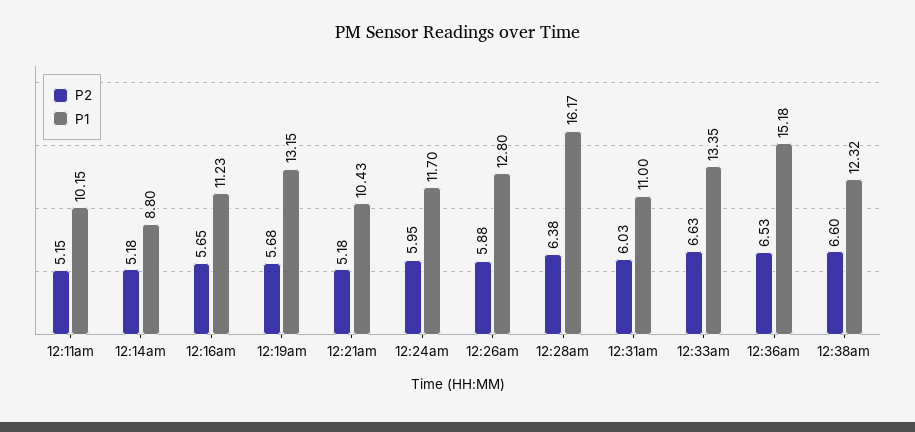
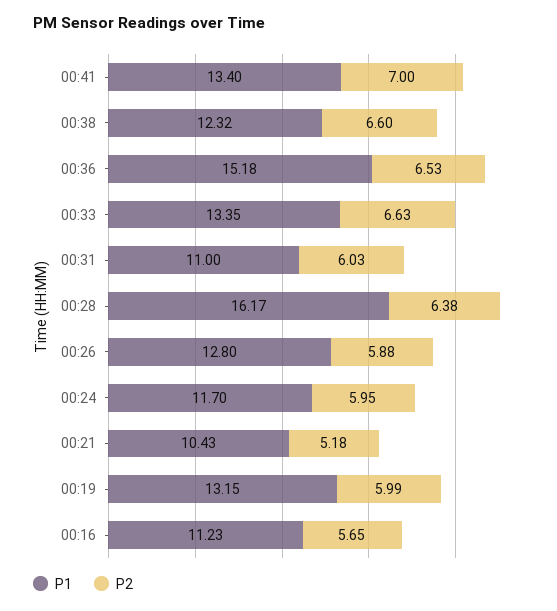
P2, 12:11am: 5.15 -> none
P1, 12:11am: 10.15 -> none
P2, 12:14am: 5.18 -> none
P1, 12:14am: 8.8 -> none
P2, 12:19am: 5.68 -> 5.99
P1, 00:41: none -> 13.4
P2, 00:41: none -> 7

